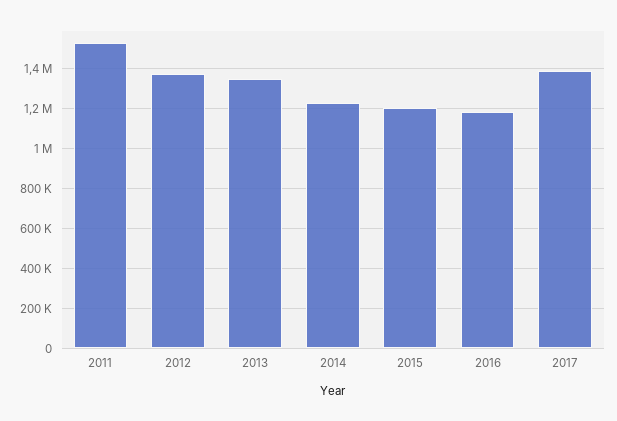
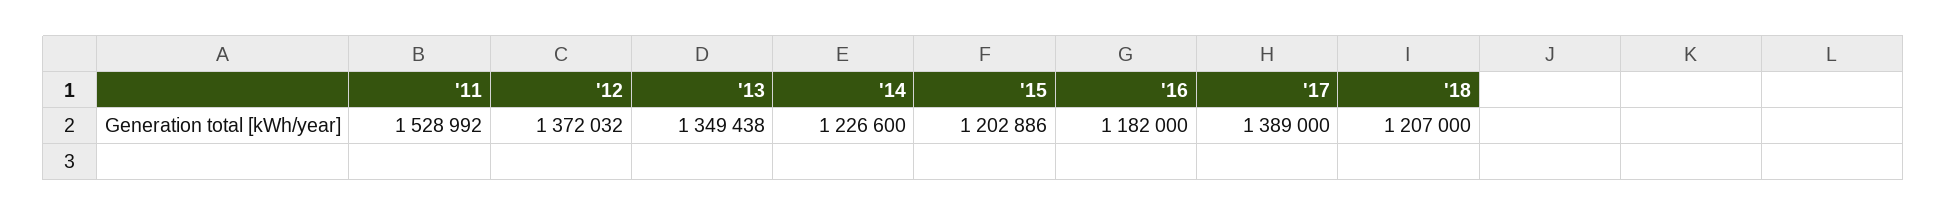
'18: none -> 1207000

